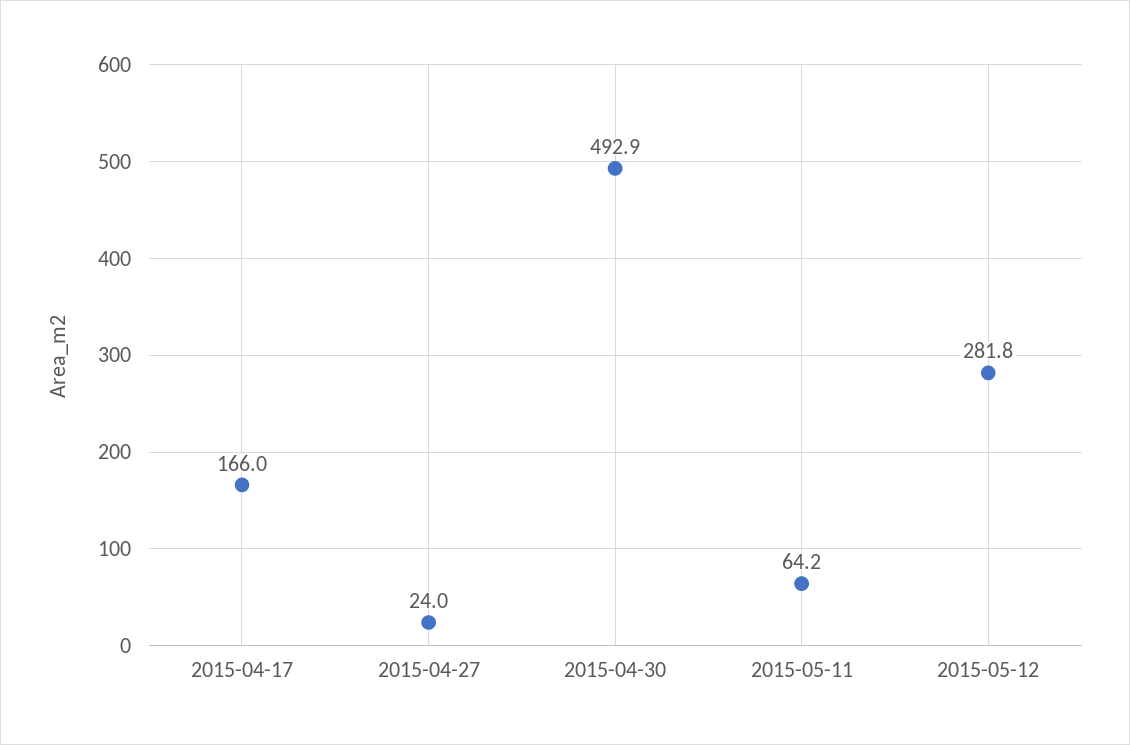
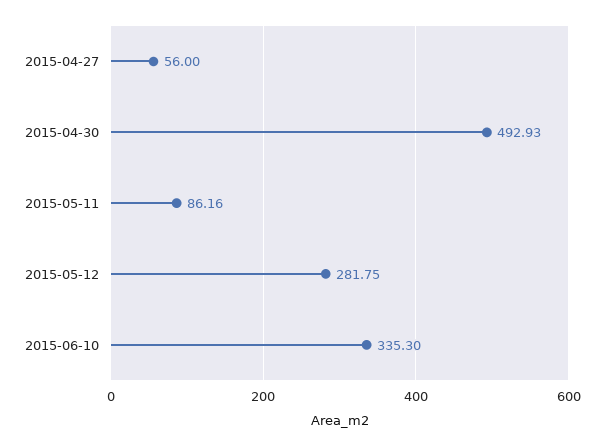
2015-04-17: 166 -> none
2015-04-27: 24 -> 56
2015-05-11: 64.2 -> 86.16
2015-06-10: none -> 335.3

